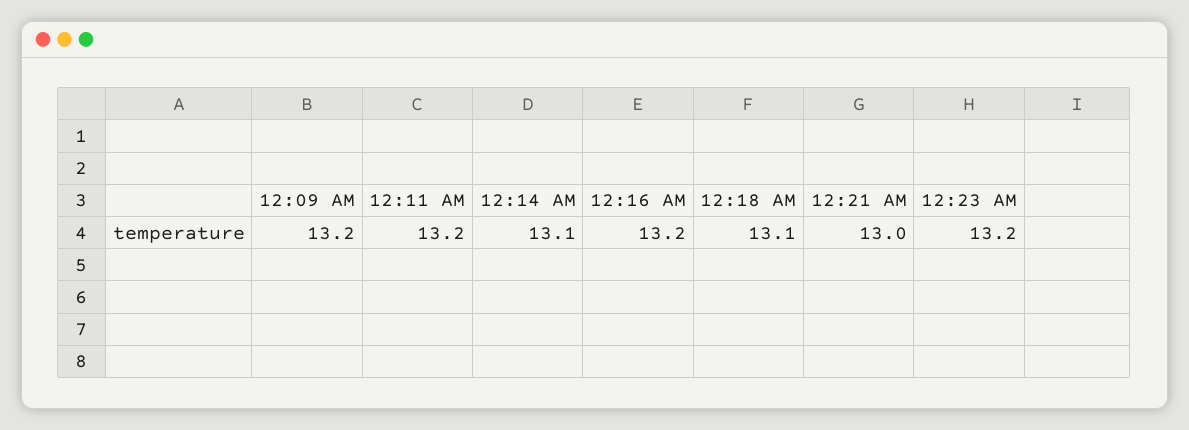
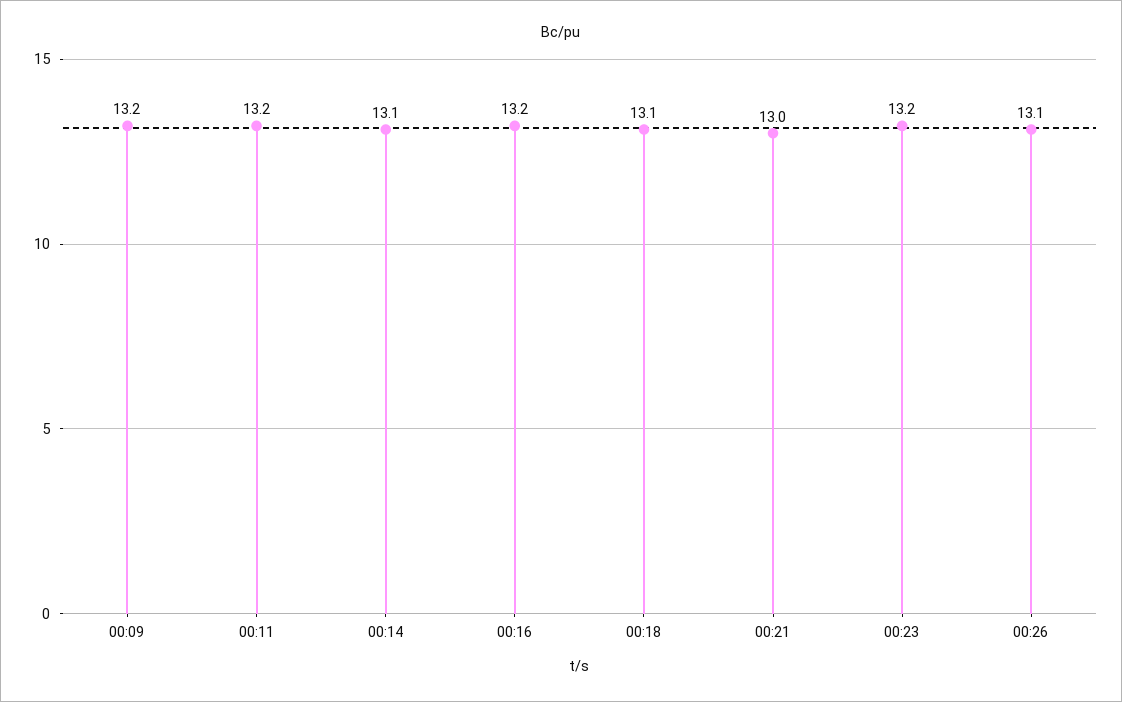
00:26: none -> 13.1

